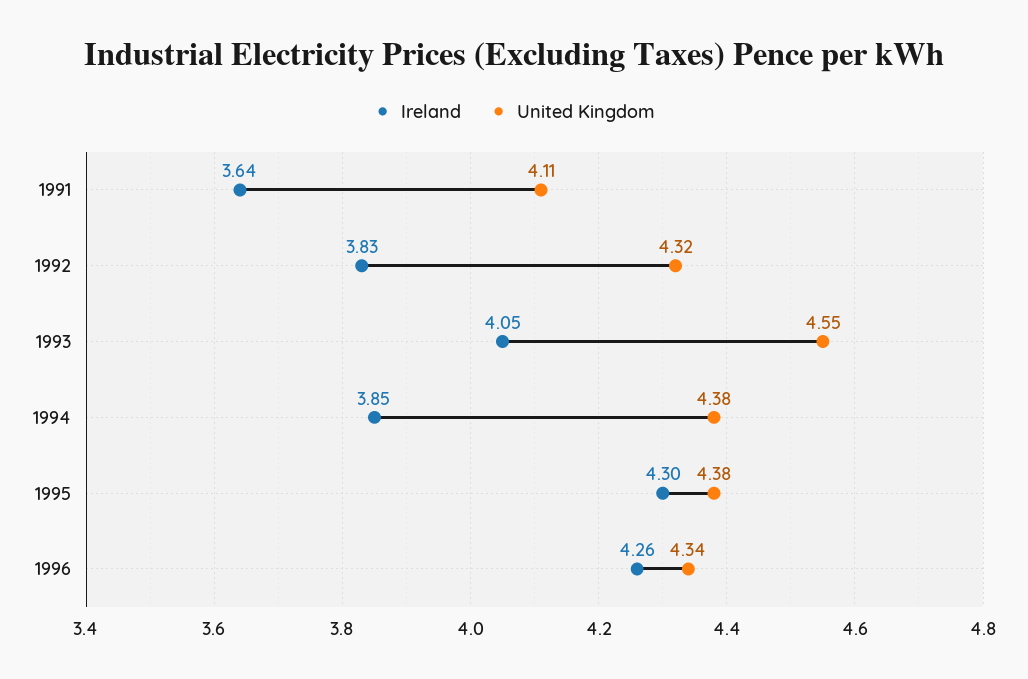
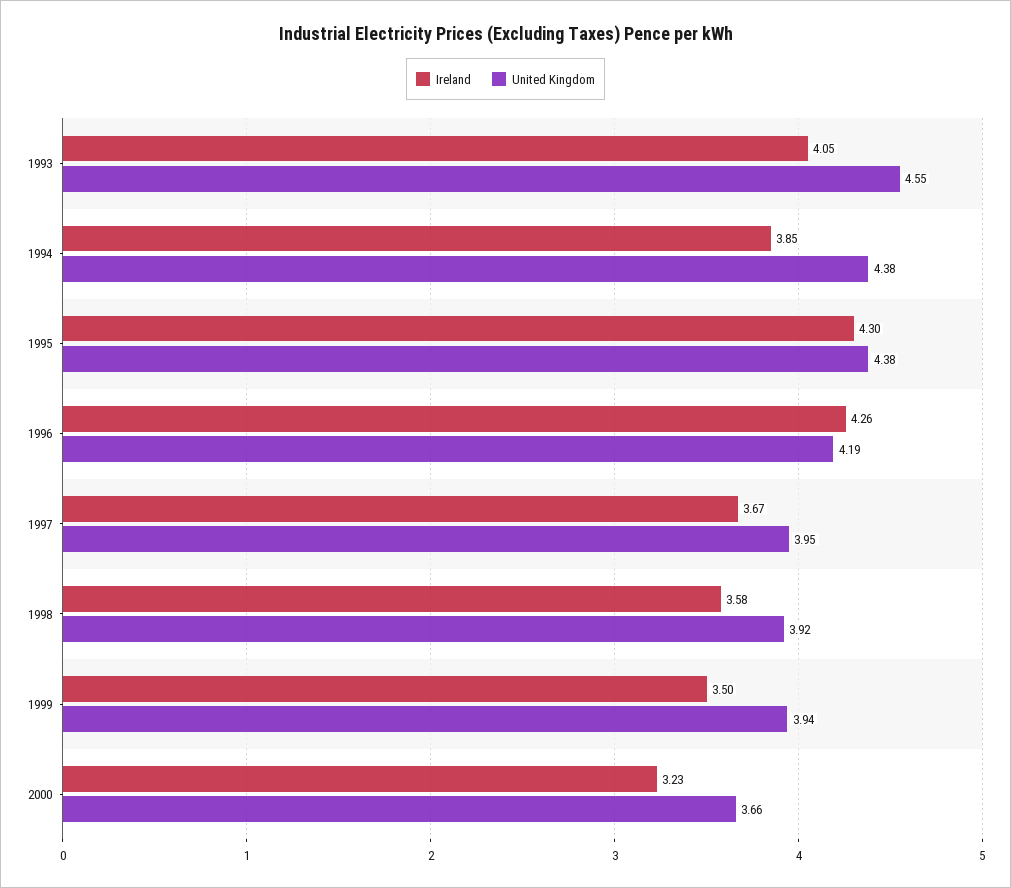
Ireland, 1991: 3.64 -> none
United Kingdom, 1991: 4.11 -> none
Ireland, 1992: 3.83 -> none
United Kingdom, 1992: 4.32 -> none
United Kingdom, 1996: 4.34 -> 4.19
Ireland, 1997: none -> 3.67
United Kingdom, 1997: none -> 3.95
Ireland, 1998: none -> 3.58
United Kingdom, 1998: none -> 3.92
Ireland, 1999: none -> 3.5
United Kingdom, 1999: none -> 3.94
Ireland, 2000: none -> 3.23
United Kingdom, 2000: none -> 3.66

